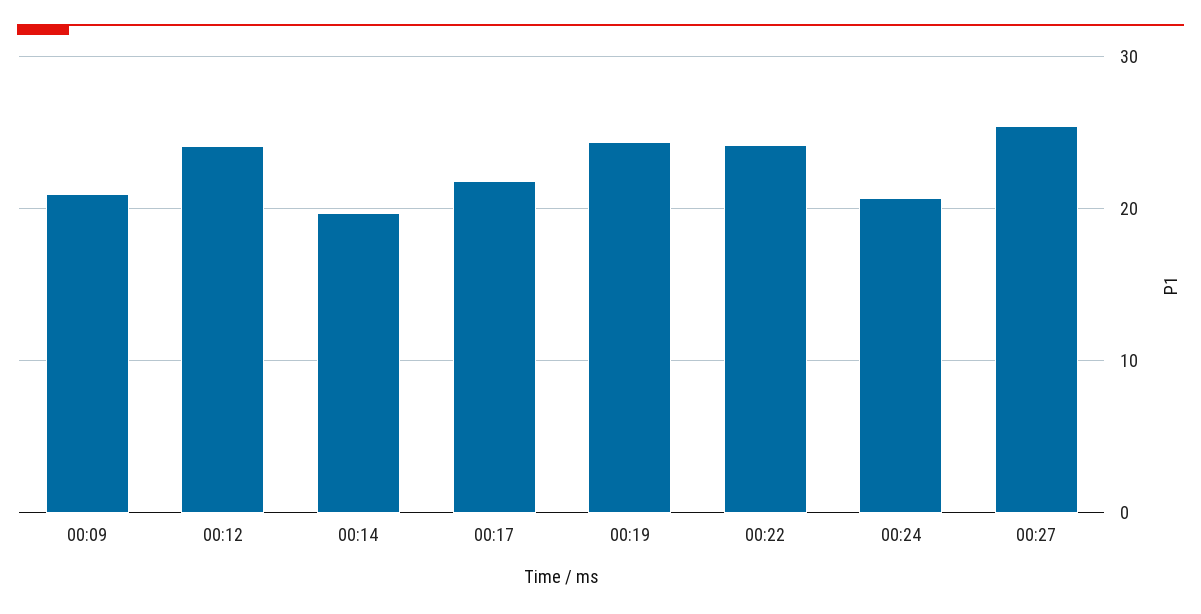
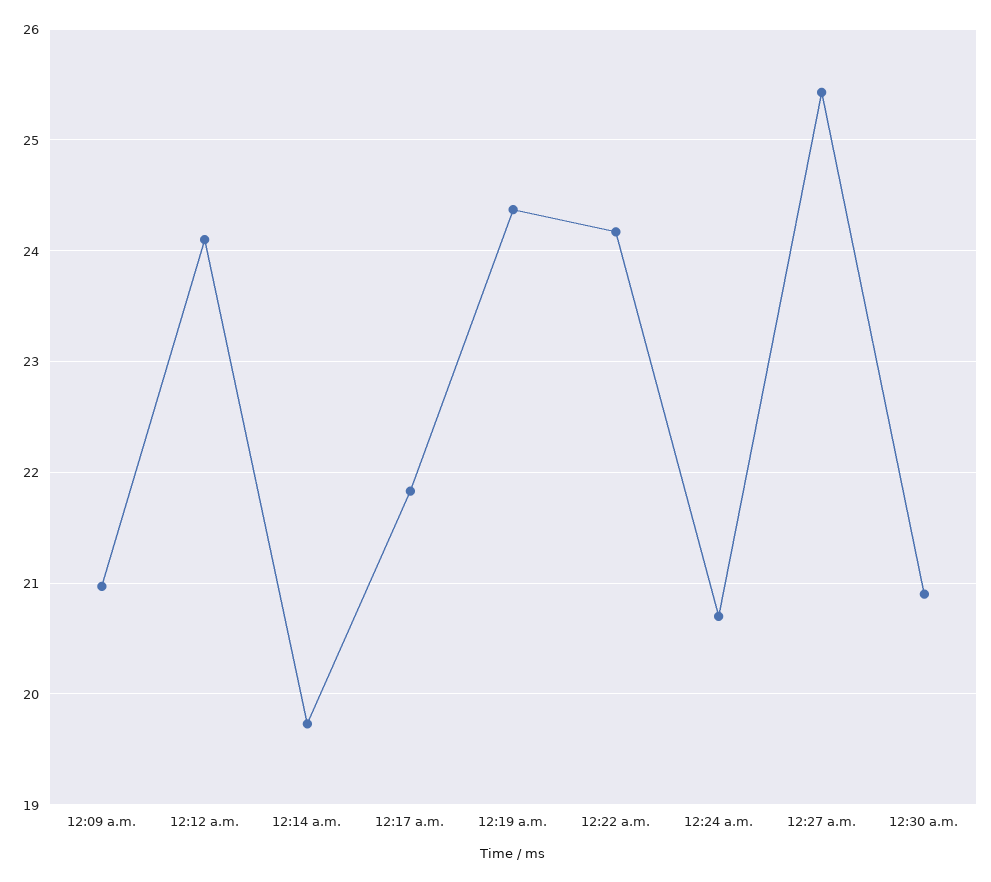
12:30 a.m.: none -> 20.9

